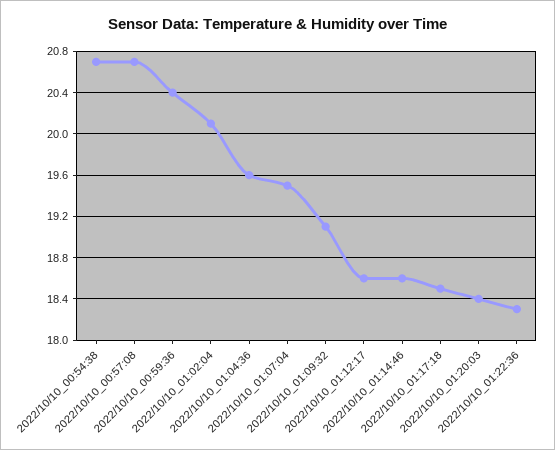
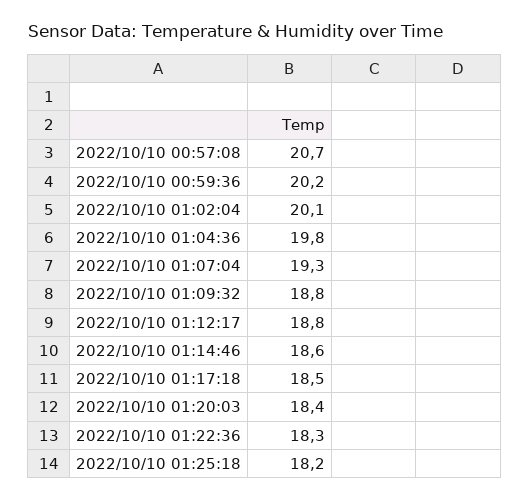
2022/10/10_00:54:38: 20.7 -> none
2022/10/10_00:59:36: 20.4 -> 20.2
2022/10/10_01:04:36: 19.6 -> 19.8
2022/10/10_01:07:04: 19.5 -> 19.3
2022/10/10_01:09:32: 19.1 -> 18.8
2022/10/10_01:12:17: 18.6 -> 18.8
2022/10/10 01:25:18: none -> 18.2

